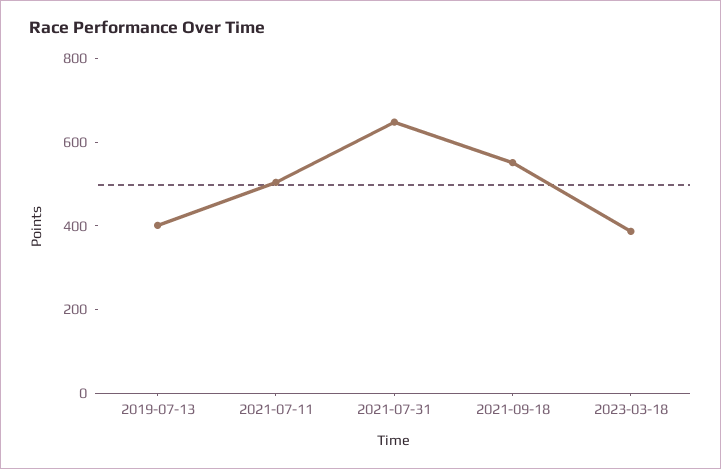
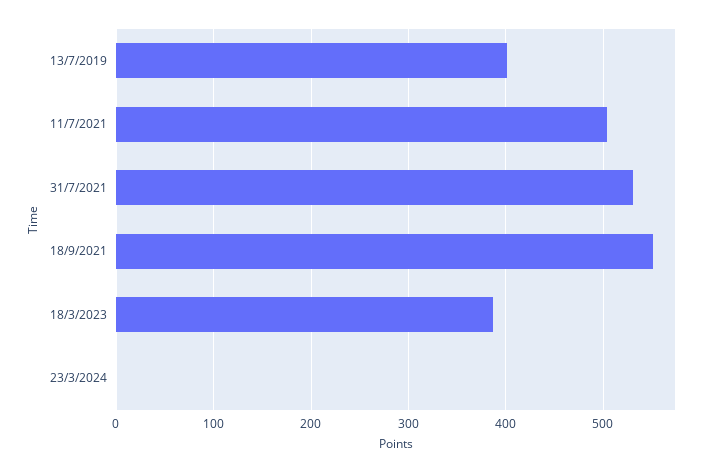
2021-07-31: 650 -> 530
23/3/2024: none -> 0

